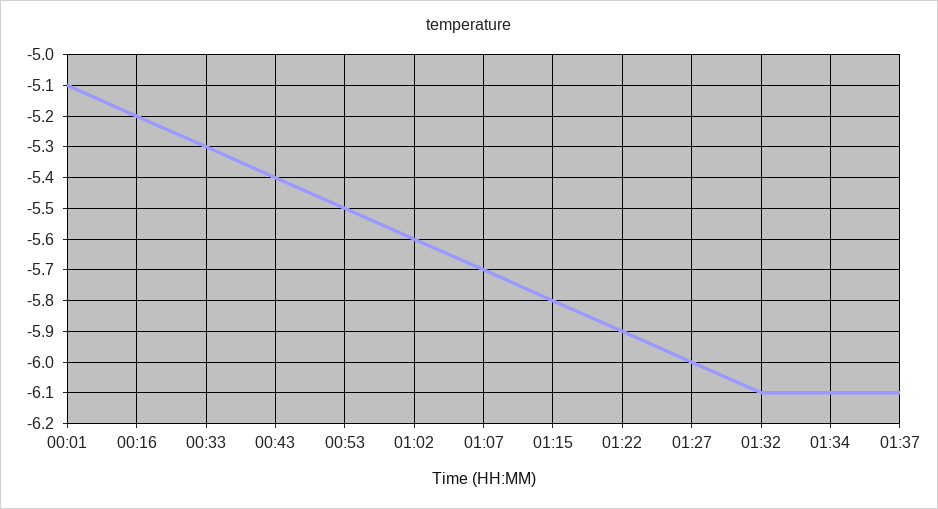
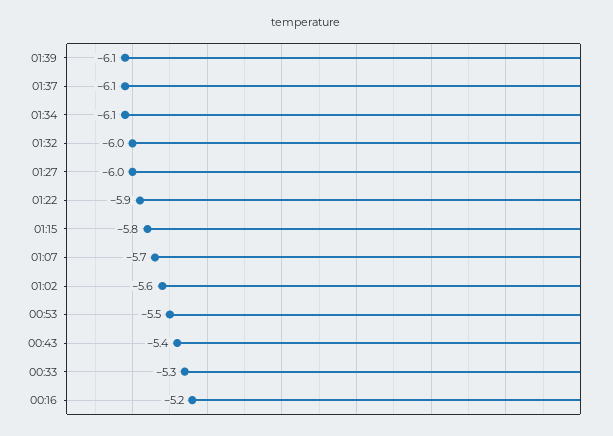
00:01: -5.1 -> none
01:32: -6.1 -> -6
01:39: none -> -6.1

